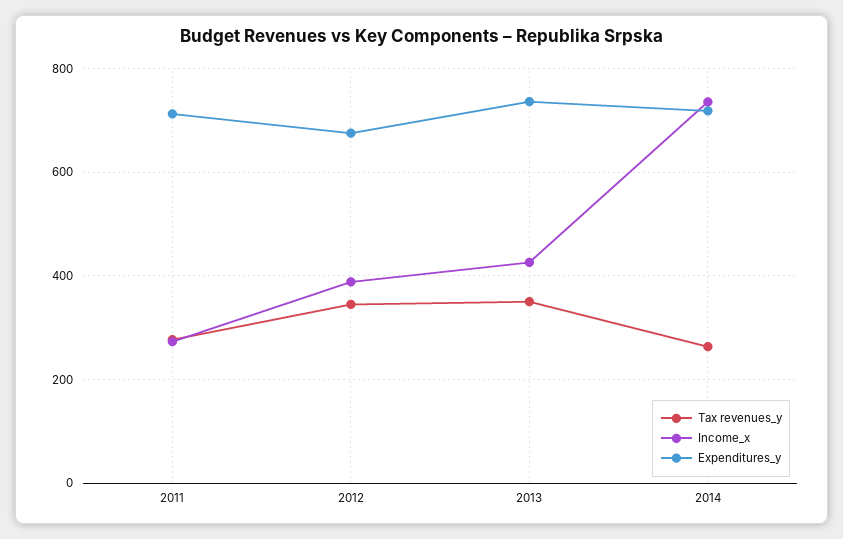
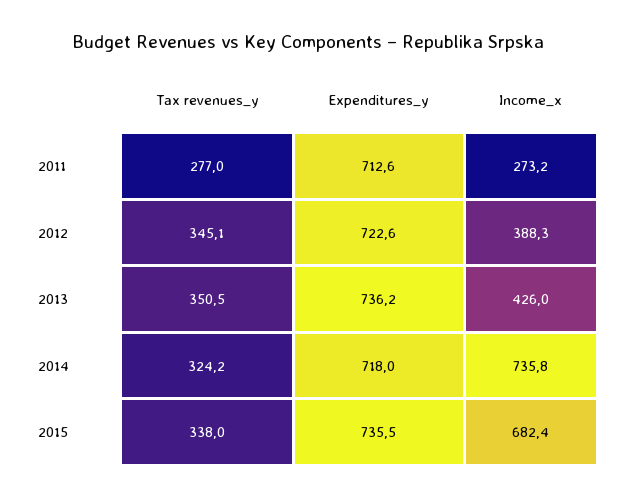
Expenditures_y, 2012: 680 -> 722.6
Tax revenues_y, 2014: 260 -> 324.2
Tax revenues_y, 2015: none -> 338
Expenditures_y, 2015: none -> 735.5
Income_x, 2015: none -> 682.4

